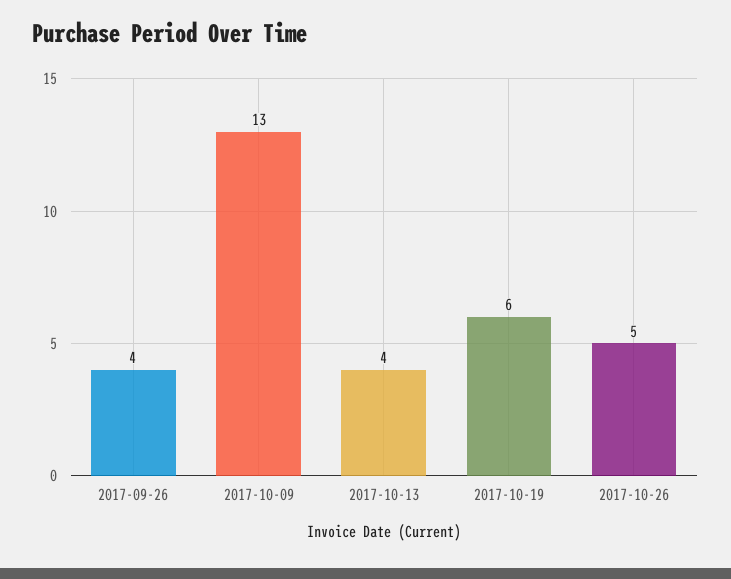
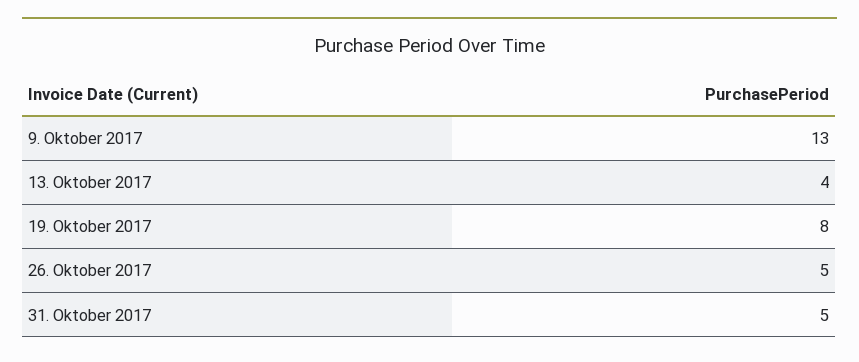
2017-09-26: 4 -> none
2017-10-19: 6 -> 8
31. Oktober 2017: none -> 5

